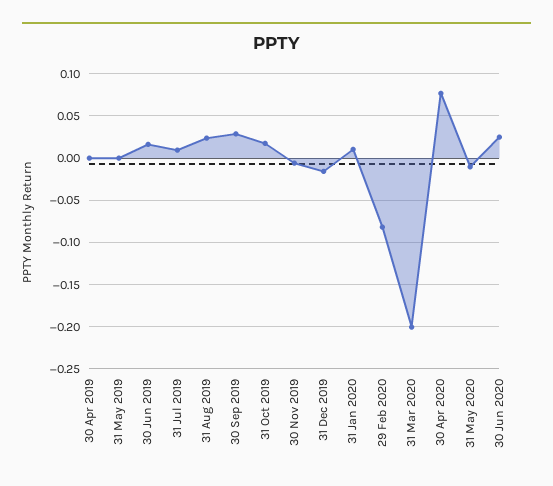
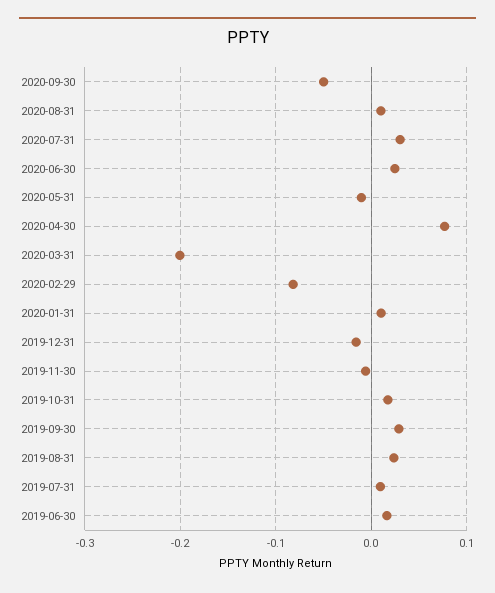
30 Apr 2019: 0 -> none
31 May 2019: 0 -> none
2020-09-30: none -> -0.05
2020-08-31: none -> 0.01
2020-07-31: none -> 0.03

